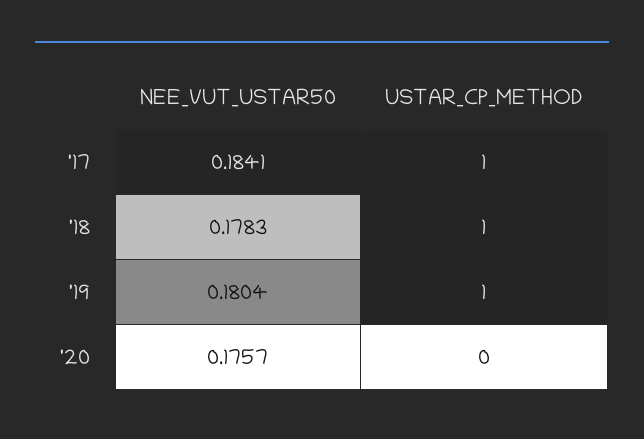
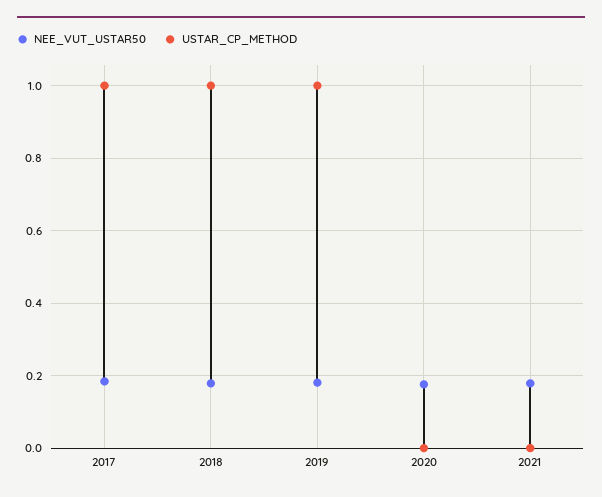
NEE_VUT_USTAR50, 2021: none -> 0.18
USTAR_CP_METHOD, 2021: none -> 0

